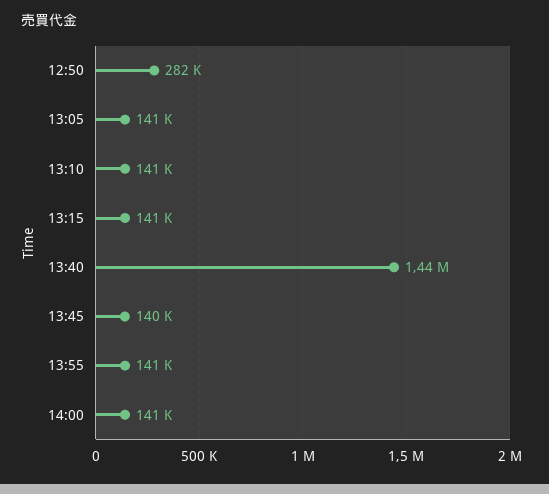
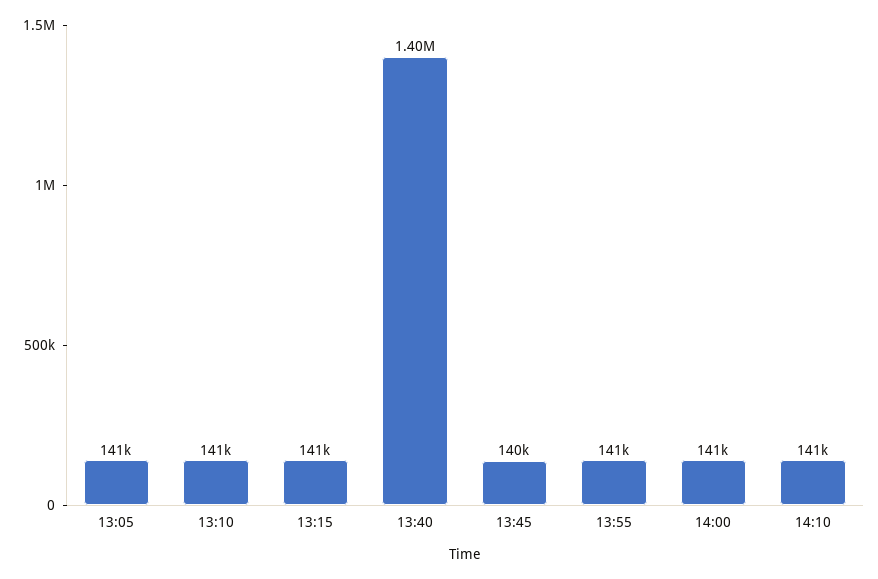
12:50: 282000 -> none
13:40: 1440000 -> 1400000
14:10: none -> 141000

